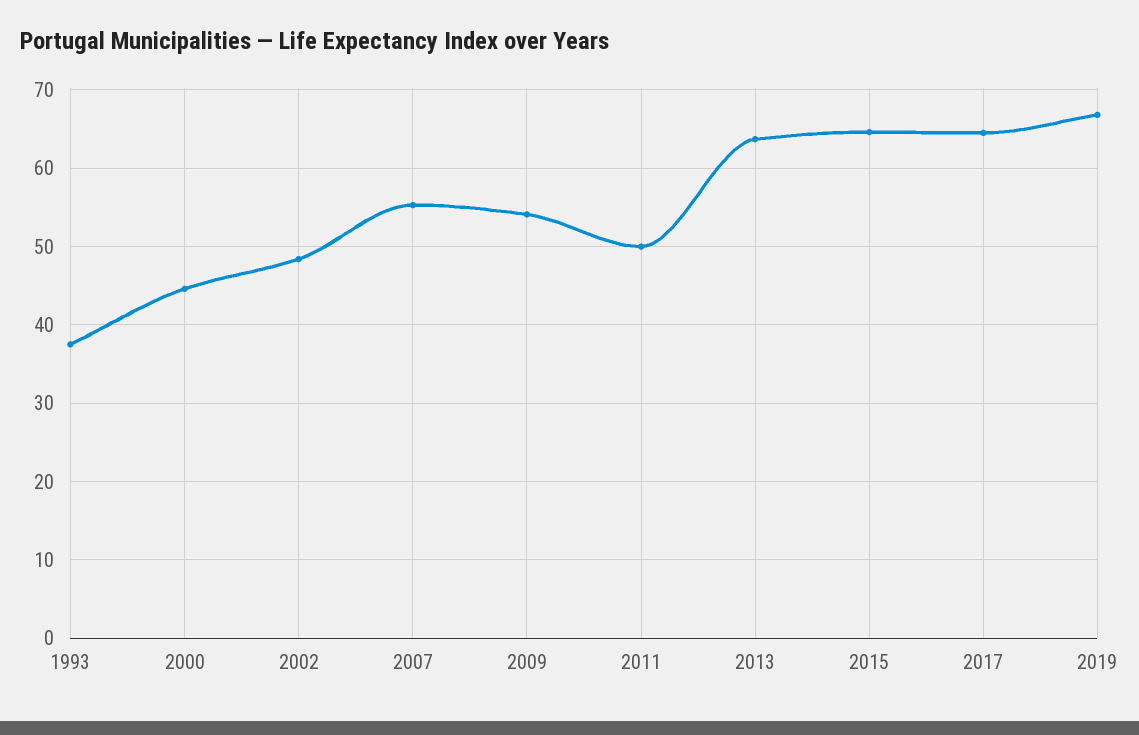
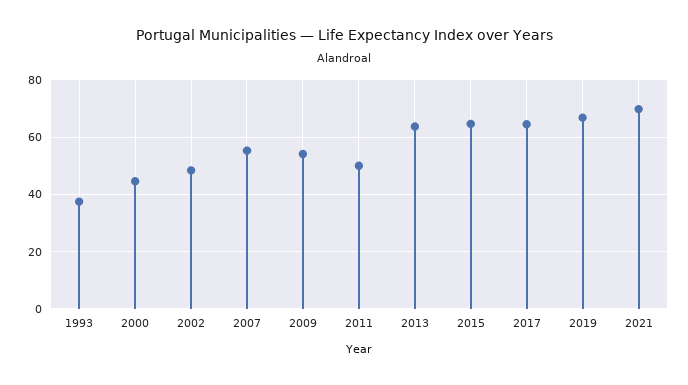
2021: none -> 70

